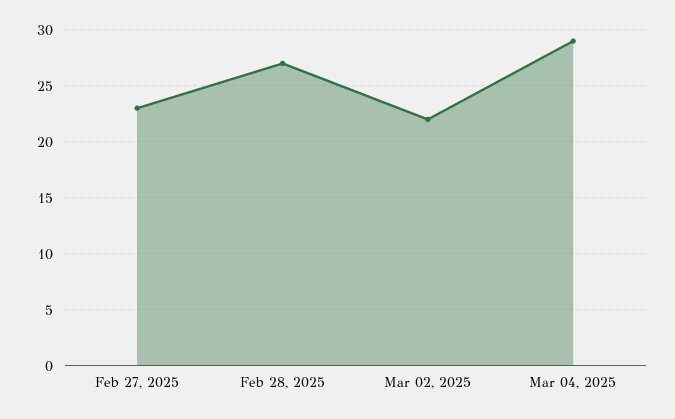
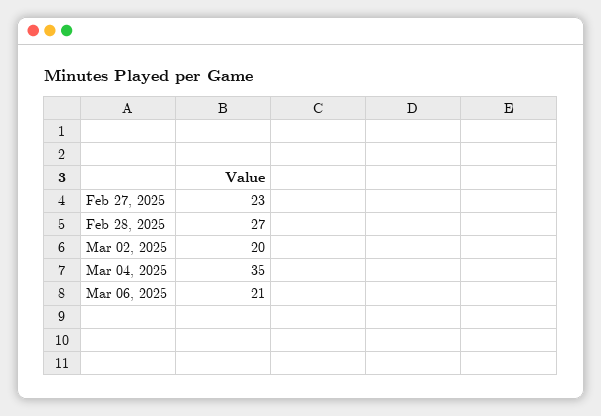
Mar 02, 2025: 22 -> 20
Mar 04, 2025: 29 -> 35
Mar 06, 2025: none -> 21

